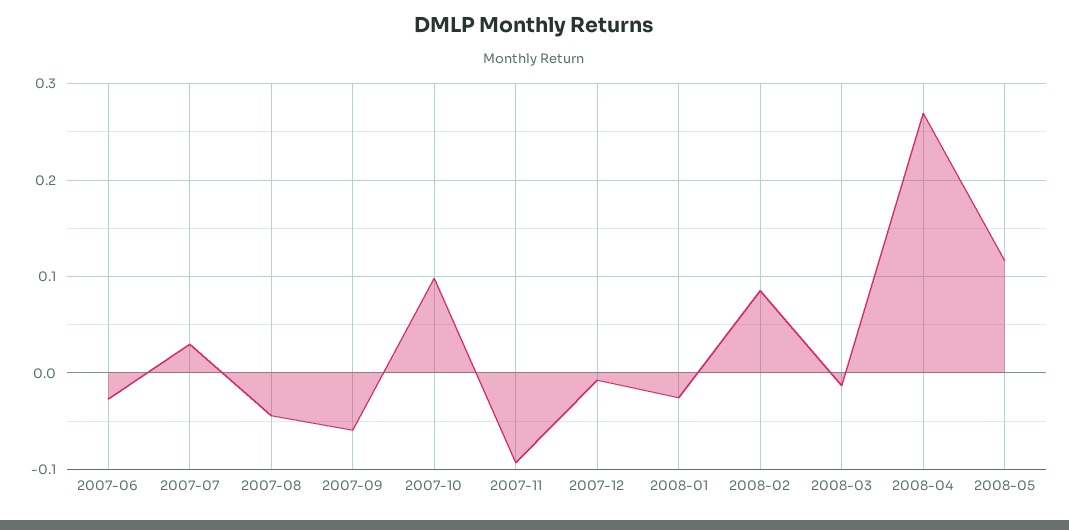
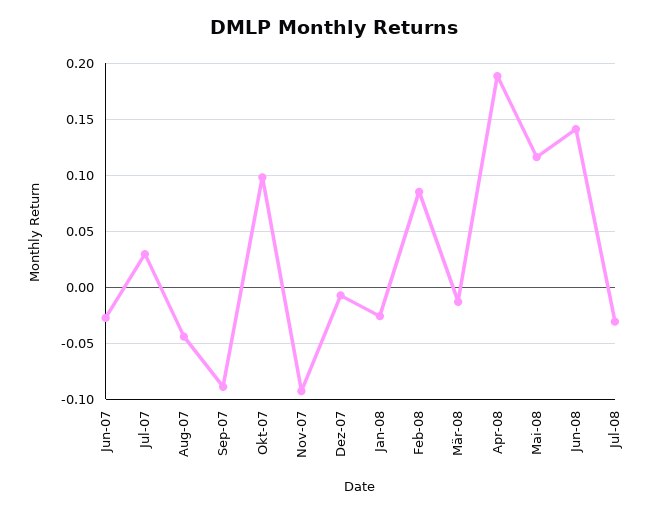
2007-09: -0.06 -> -0.09
2008-04: 0.27 -> 0.19
Jun-08: none -> 0.14
Jul-08: none -> -0.03

